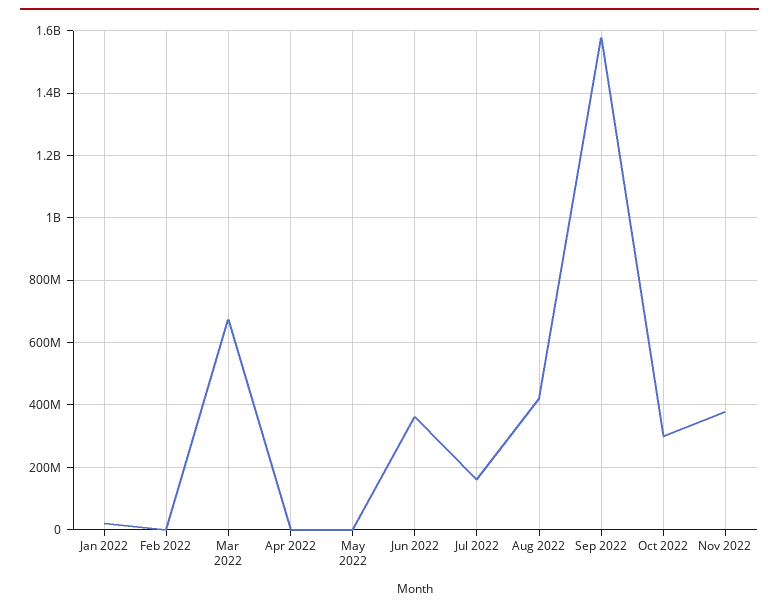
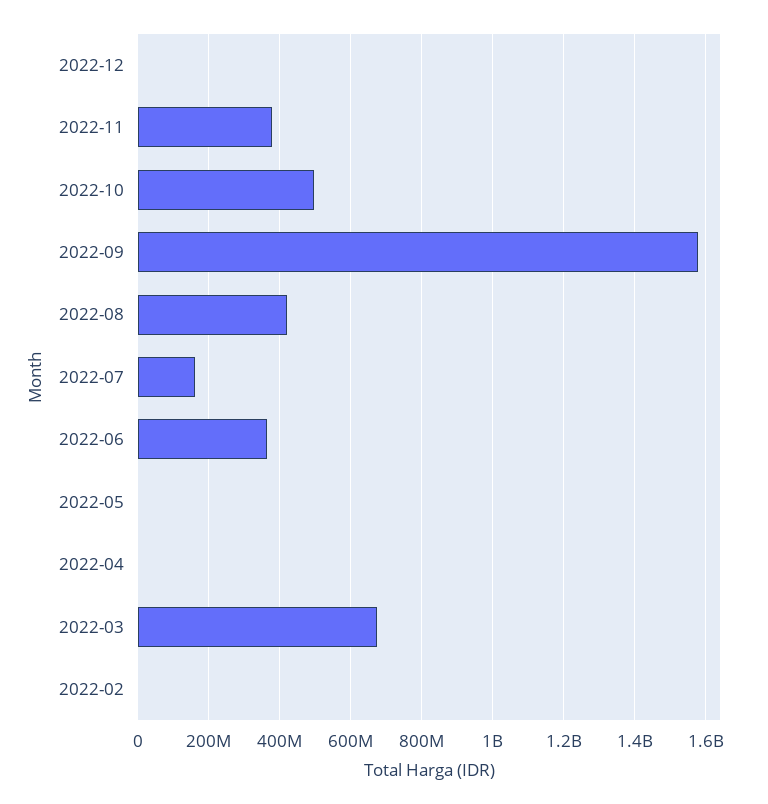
Jan 2022: 20000000 -> none
Oct 2022: 300000000 -> 500000000
2022-12: none -> 0

